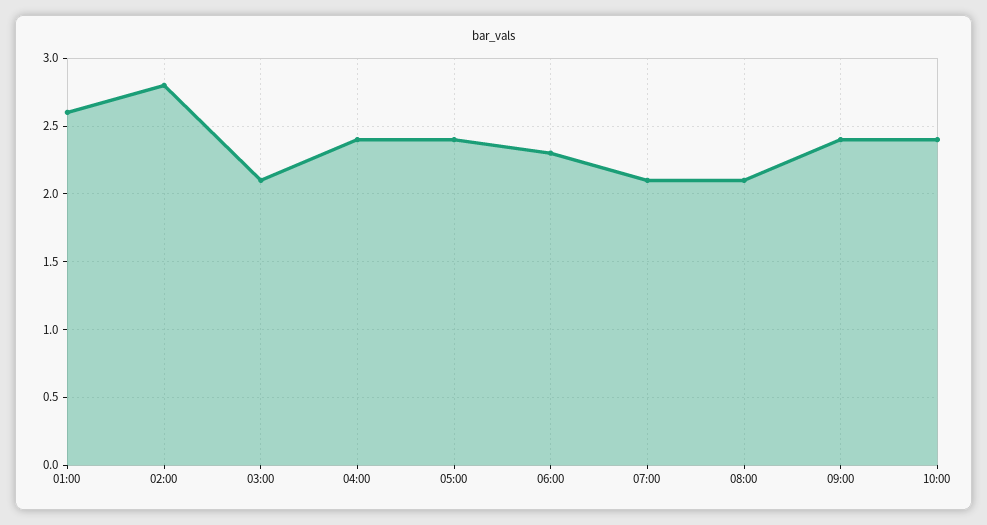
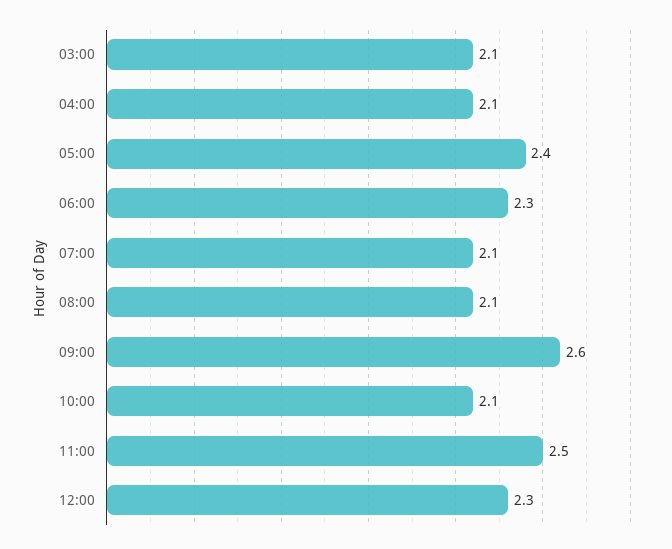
01:00: 2.6 -> none
02:00: 2.8 -> none
04:00: 2.4 -> 2.1
09:00: 2.4 -> 2.6
10:00: 2.4 -> 2.1
11:00: none -> 2.5
12:00: none -> 2.3

